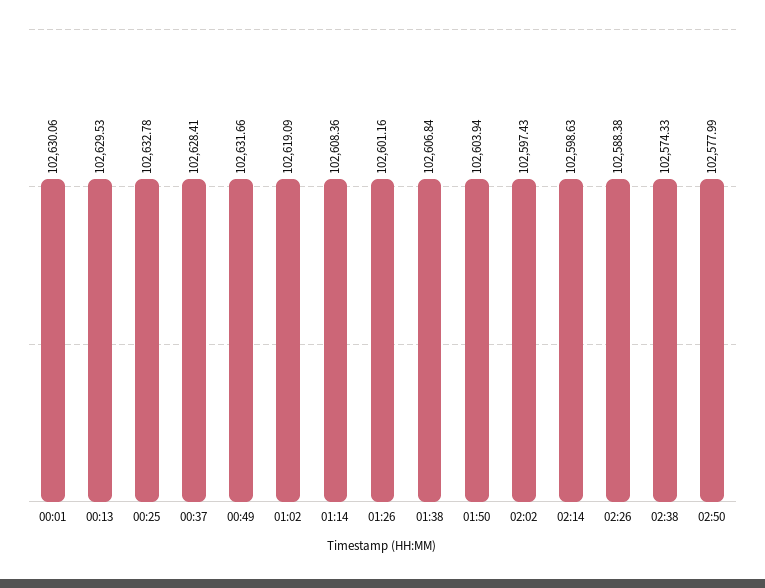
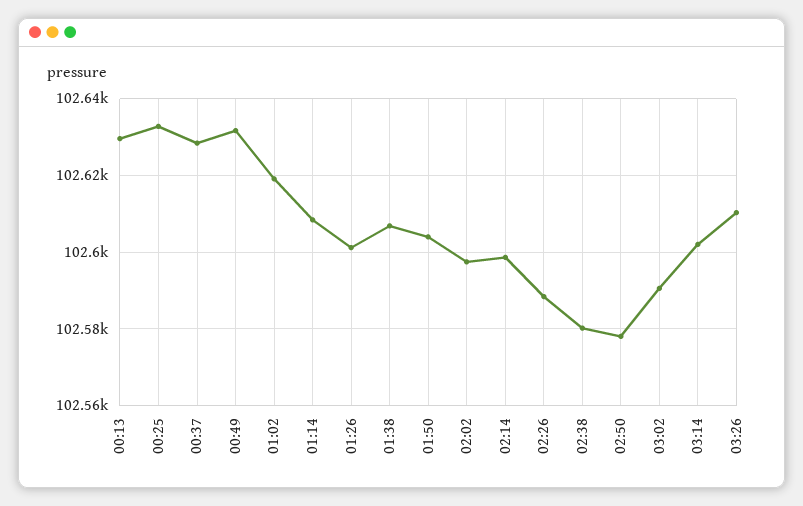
00:01: 102630.06 -> none
02:38: 102574.33 -> 102580
03:02: none -> 102590
03:14: none -> 102602
03:26: none -> 102610

